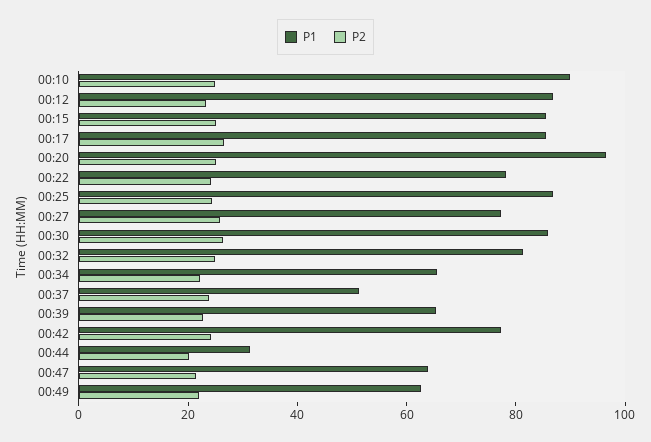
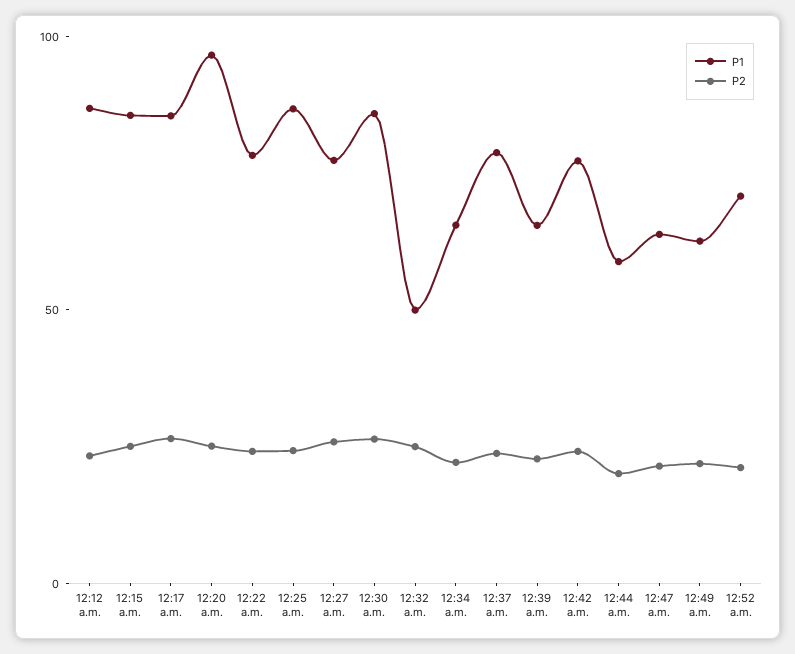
P1, 00:10: 90 -> none
P2, 00:10: 25 -> none
P1, 00:32: 80 -> 50
P1, 00:37: 50 -> 80
P1, 00:44: 30 -> 60
P1, 12:52 a.m.: none -> 70
P2, 12:52 a.m.: none -> 20

